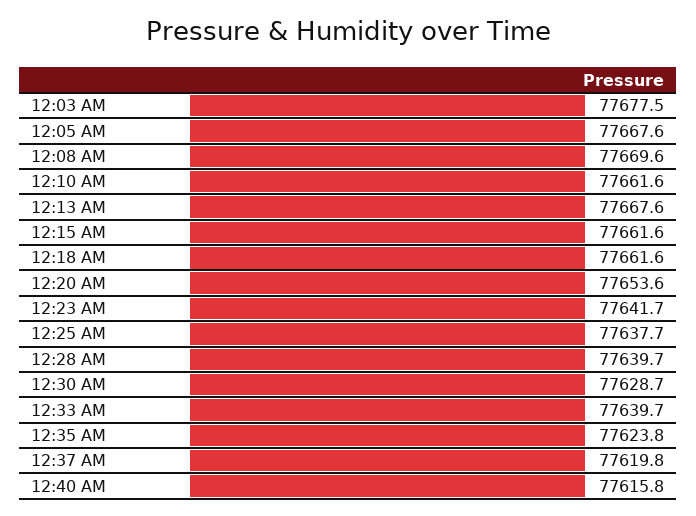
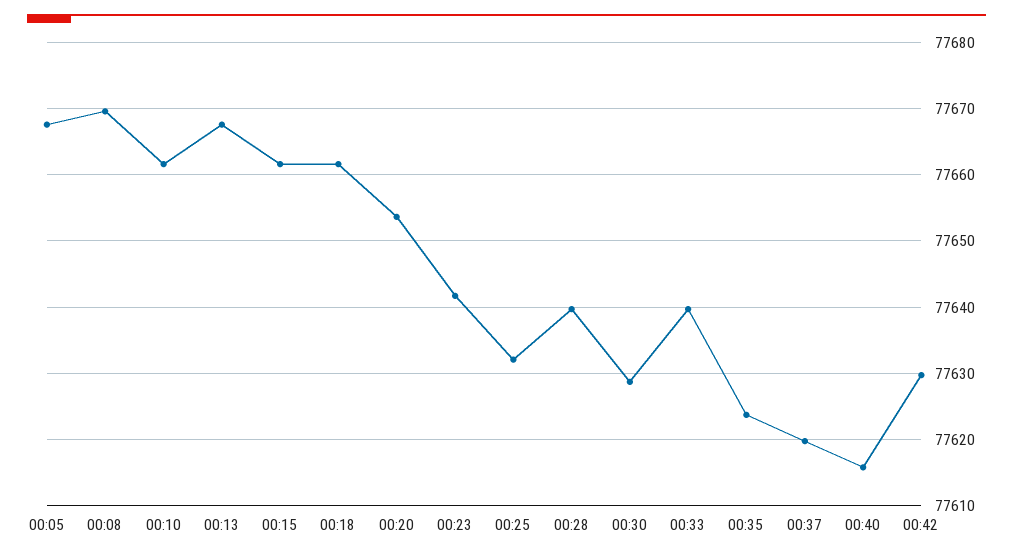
12:03 AM: 77677.5 -> none
12:25 AM: 77637.7 -> 77632
00:42: none -> 77630

